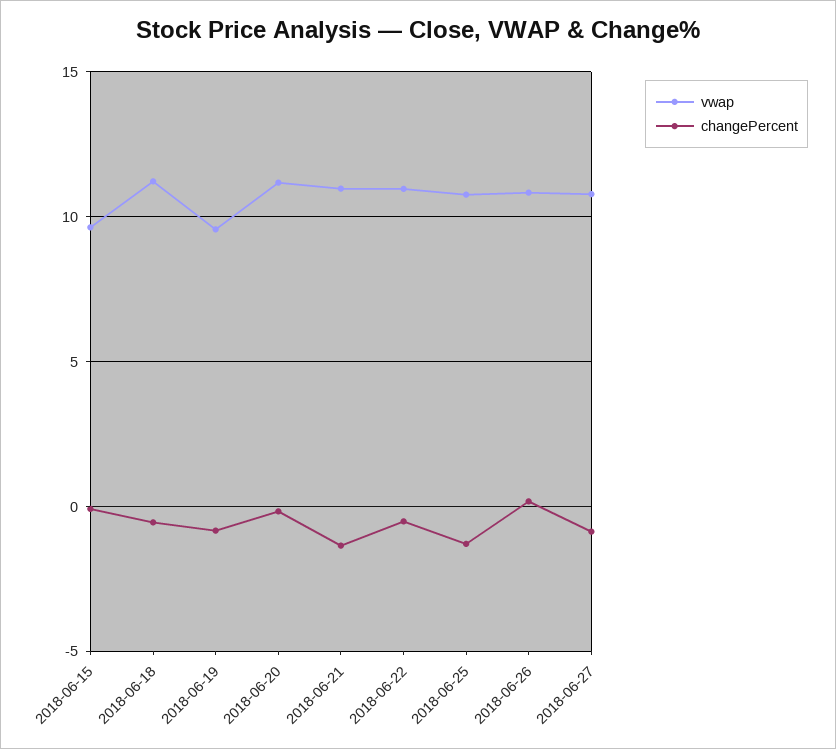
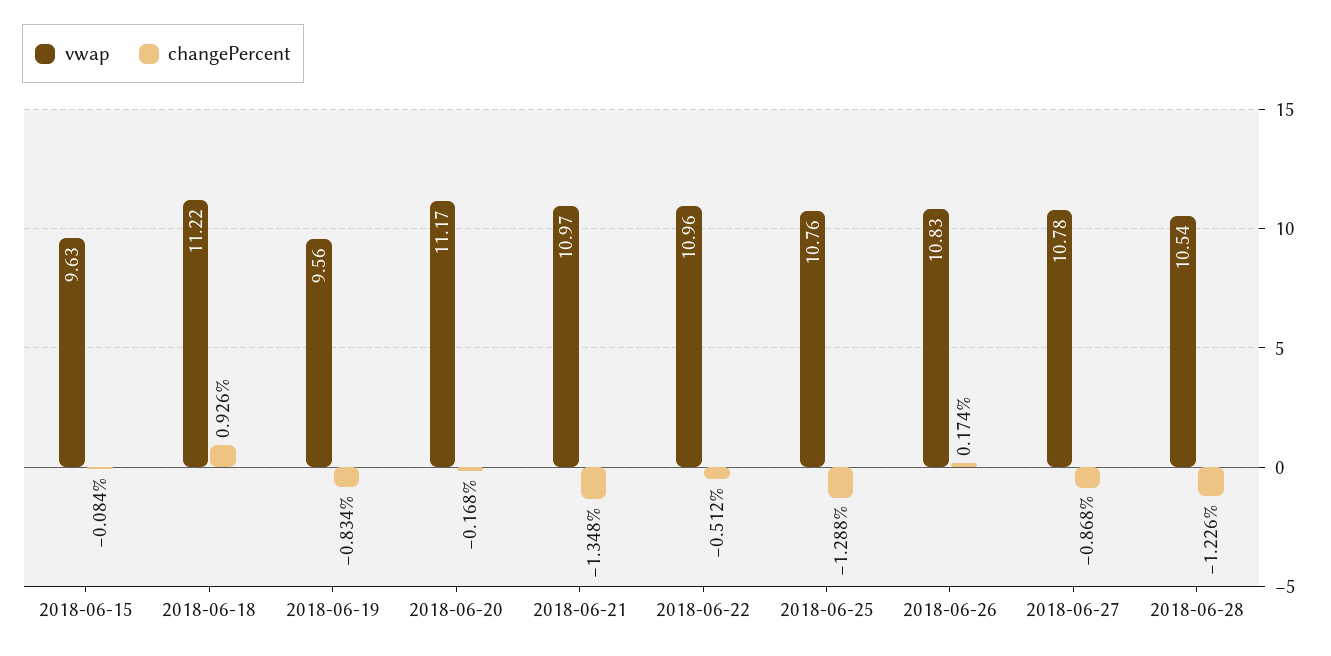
changePercent, 2018-06-18: -0.5 -> 0.926
vwap, 2018-06-28: none -> 10.54
changePercent, 2018-06-28: none -> -1.226

